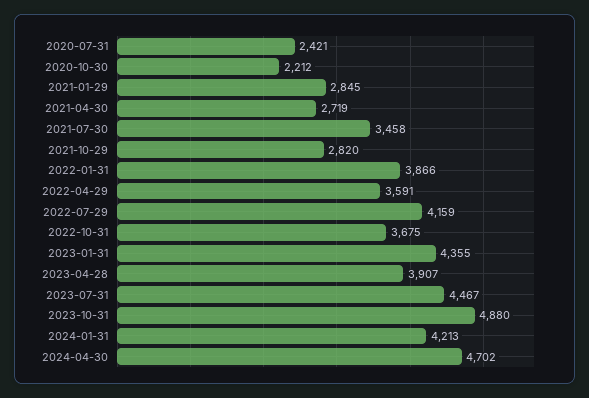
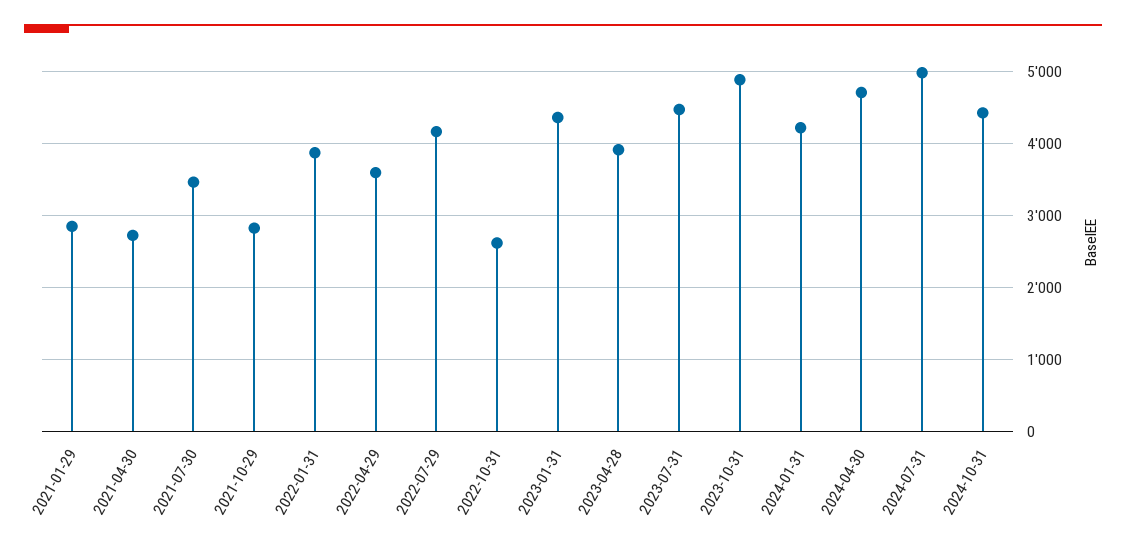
2020-07-31: 2421 -> none
2020-10-30: 2212 -> none
2022-10-31: 3675 -> 2600
2024-07-31: none -> 5000
2024-10-31: none -> 4400

